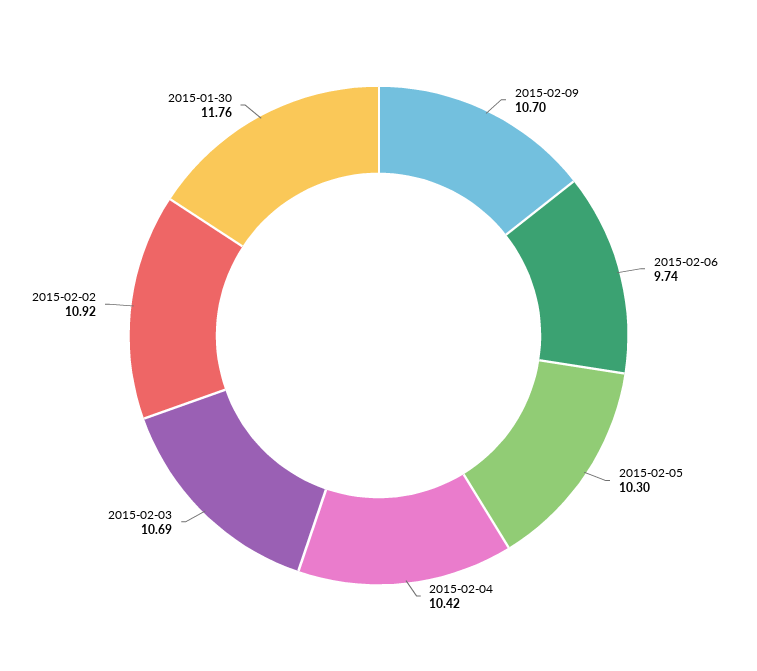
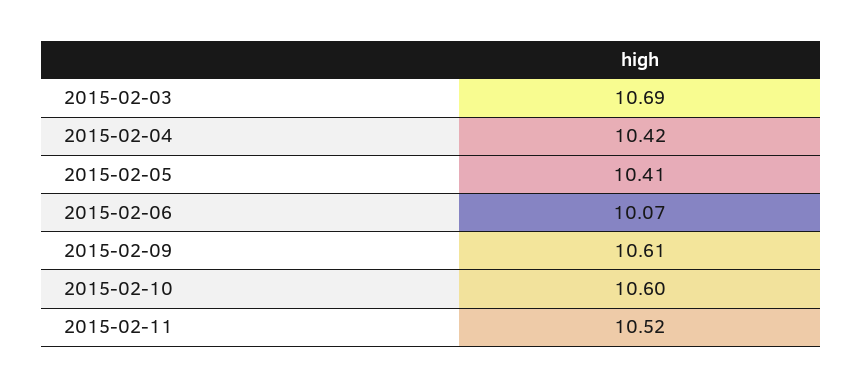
2015-02-09: 10.7 -> 10.61
2015-02-06: 9.74 -> 10.07
2015-02-05: 10.3 -> 10.41
2015-02-02: 10.92 -> none
2015-01-30: 11.76 -> none
2015-02-10: none -> 10.6
2015-02-11: none -> 10.52

